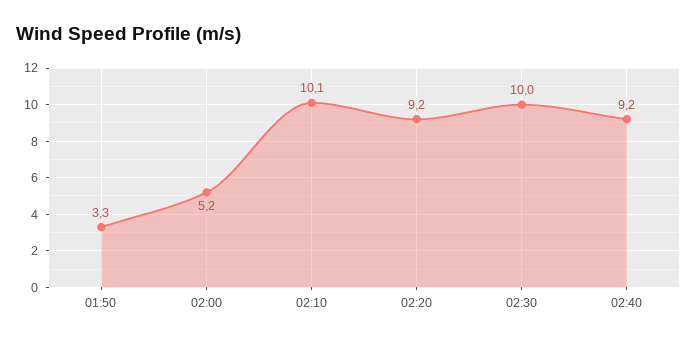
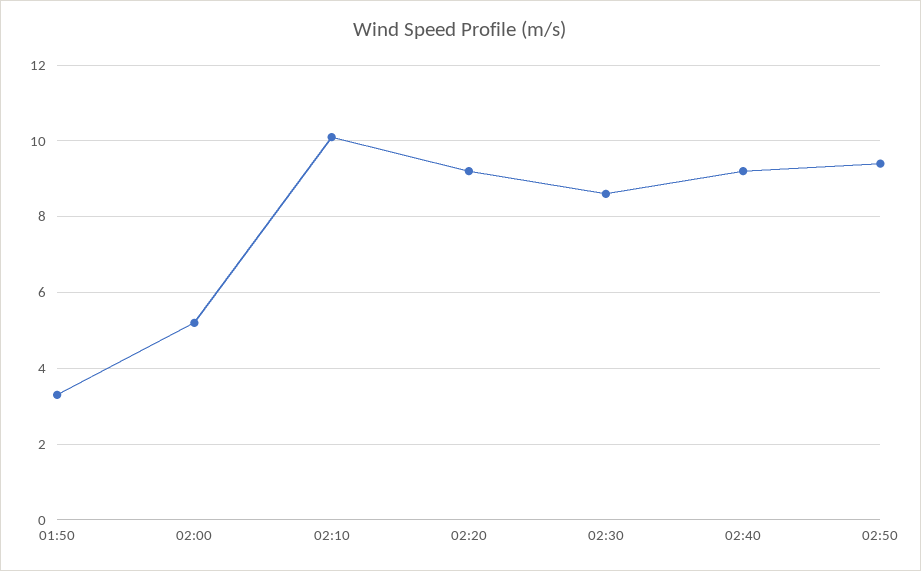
02:30: 10 -> 8.5
02:50: none -> 9.5

